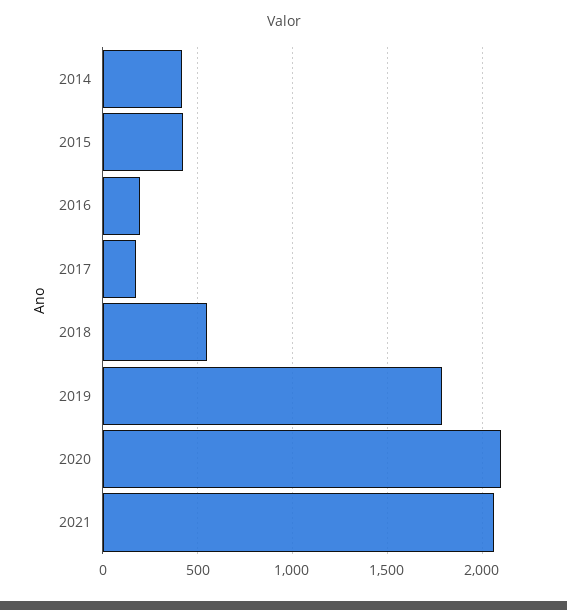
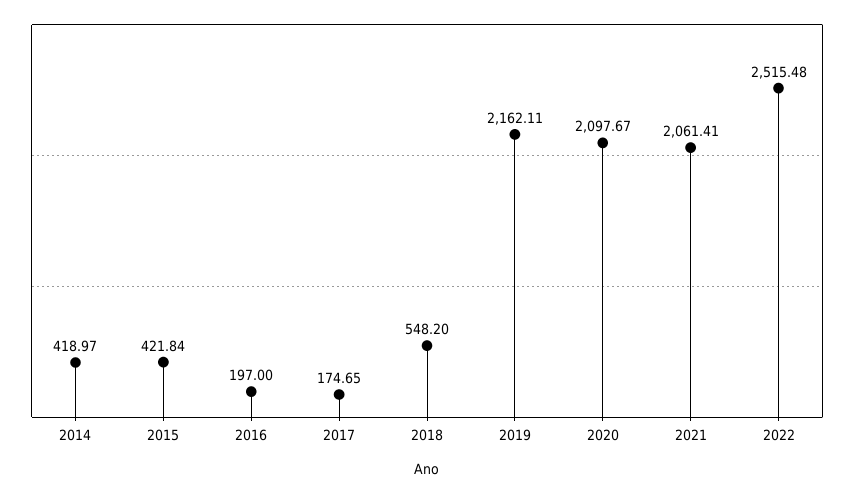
2019: 1800 -> 2162.11
2022: none -> 2515.48

